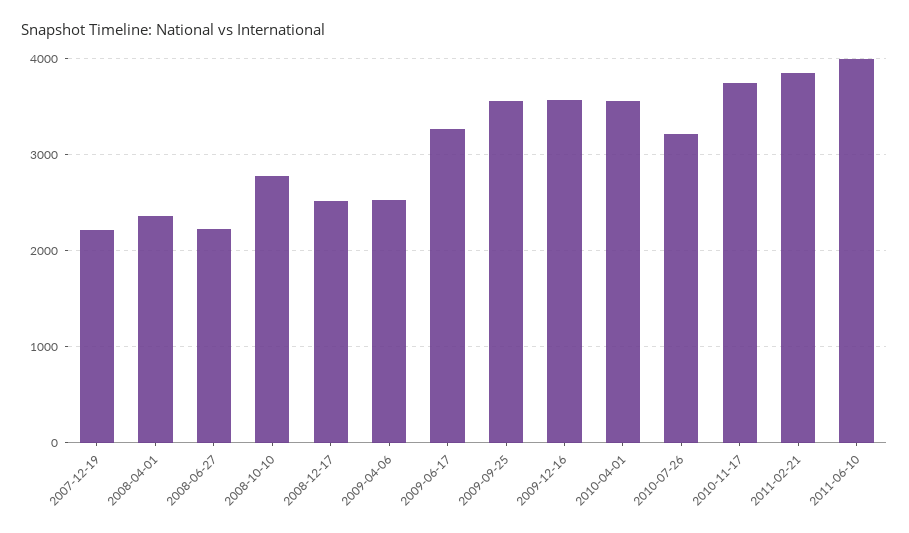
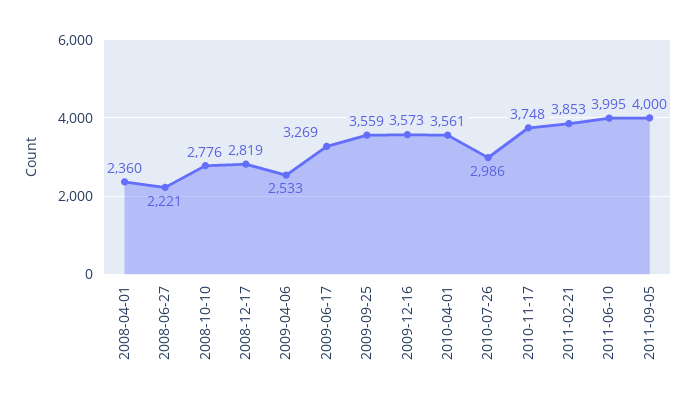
2007-12-19: 2200 -> none
2008-12-17: 2500 -> 2819
2010-07-26: 3200 -> 2986
2011-09-05: none -> 4000

